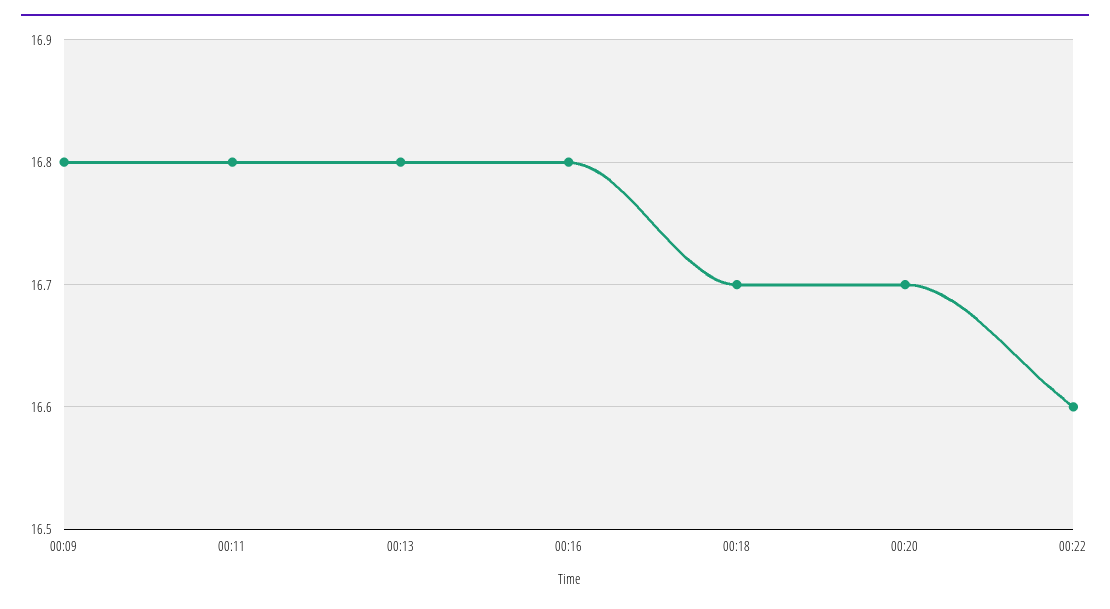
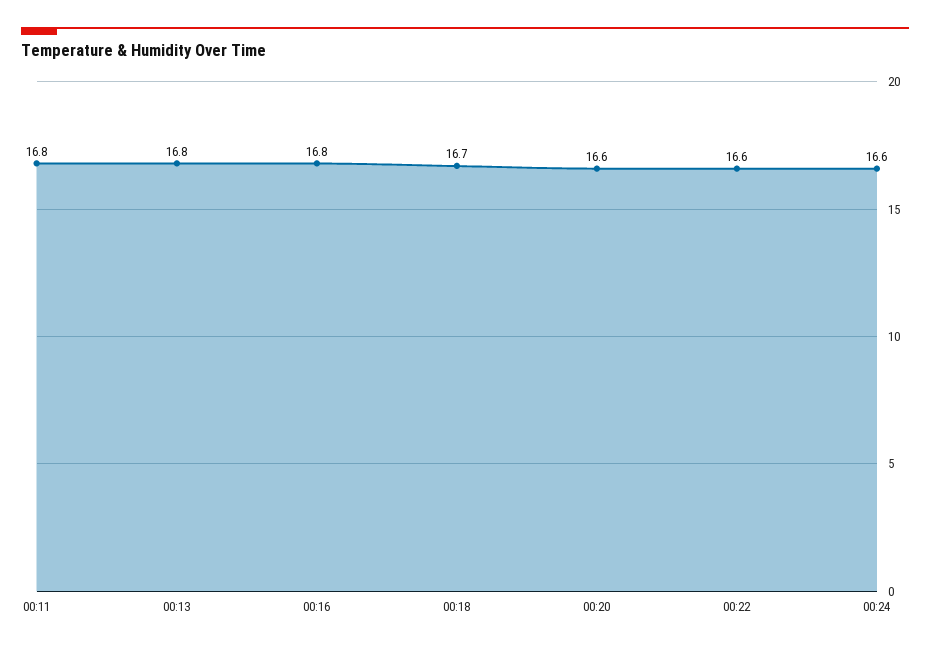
00:09: 16.8 -> none
00:20: 16.7 -> 16.6
00:24: none -> 16.6

